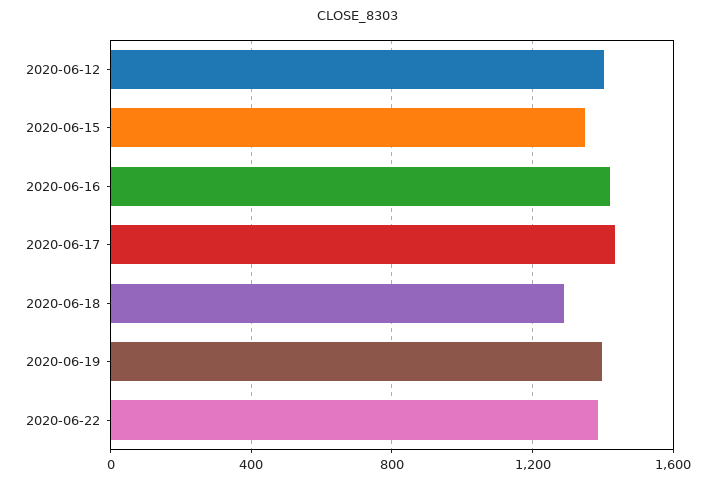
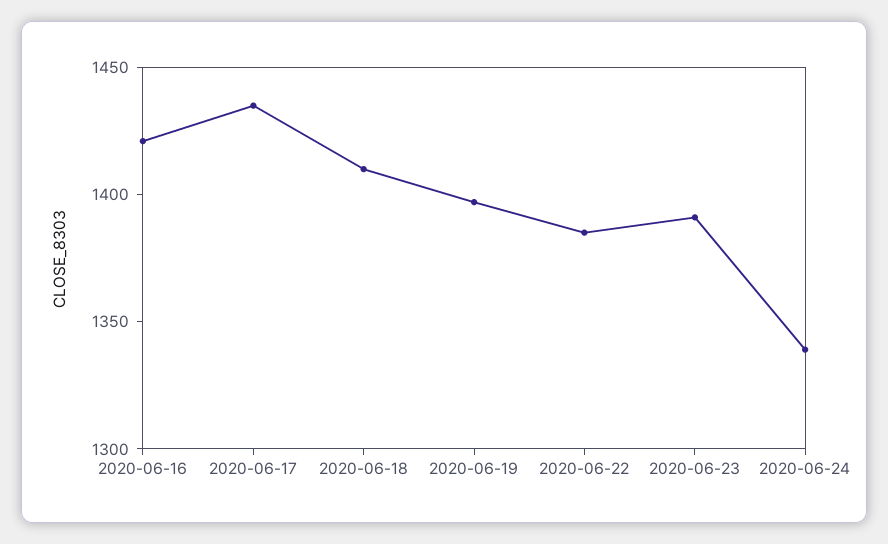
2020-06-12: 1400 -> none
2020-06-15: 1350 -> none
2020-06-18: 1300 -> 1410
2020-06-23: none -> 1390
2020-06-24: none -> 1340

